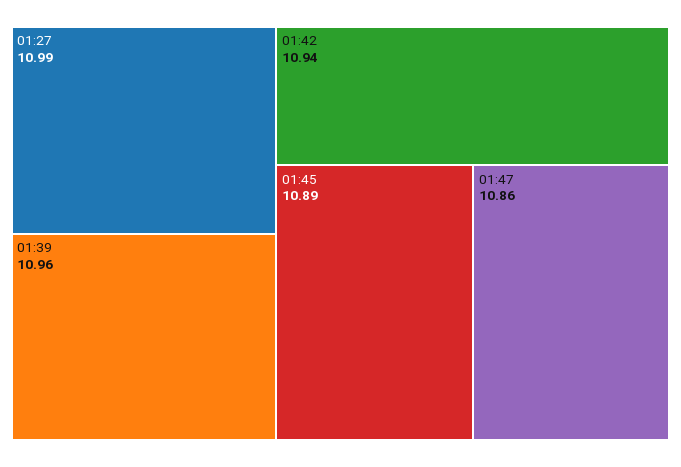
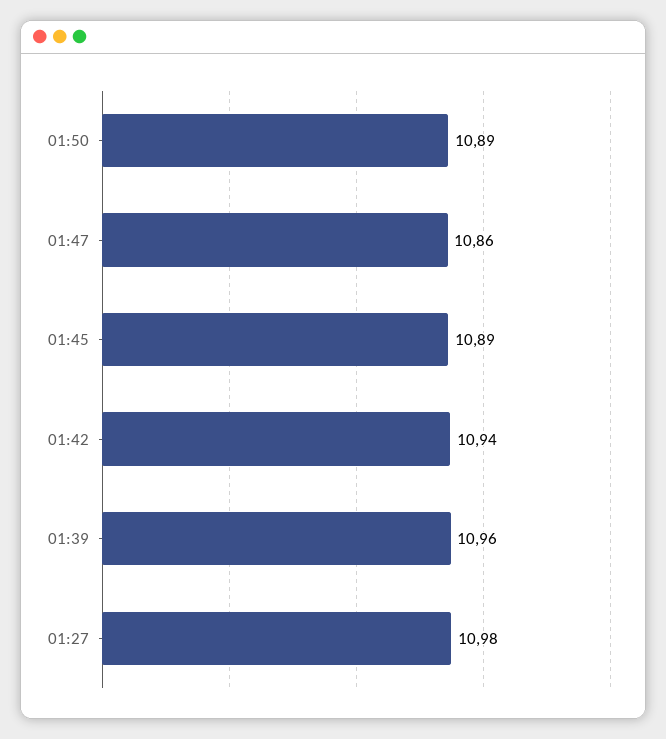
01:27: 10.99 -> 10.98
01:50: none -> 10.89

